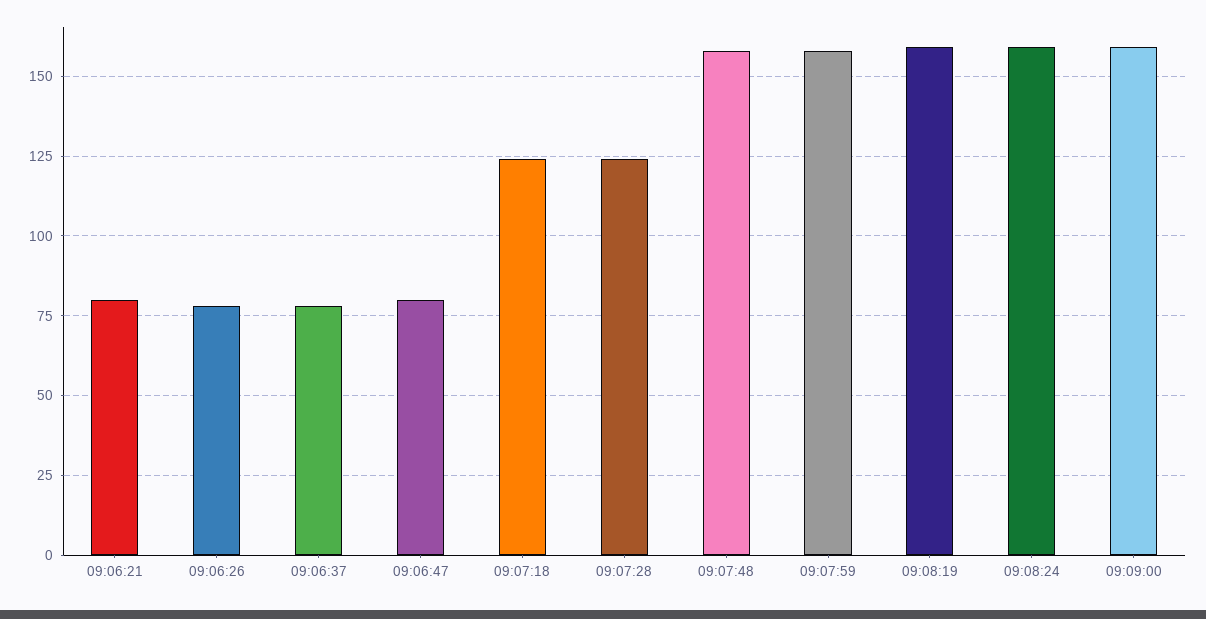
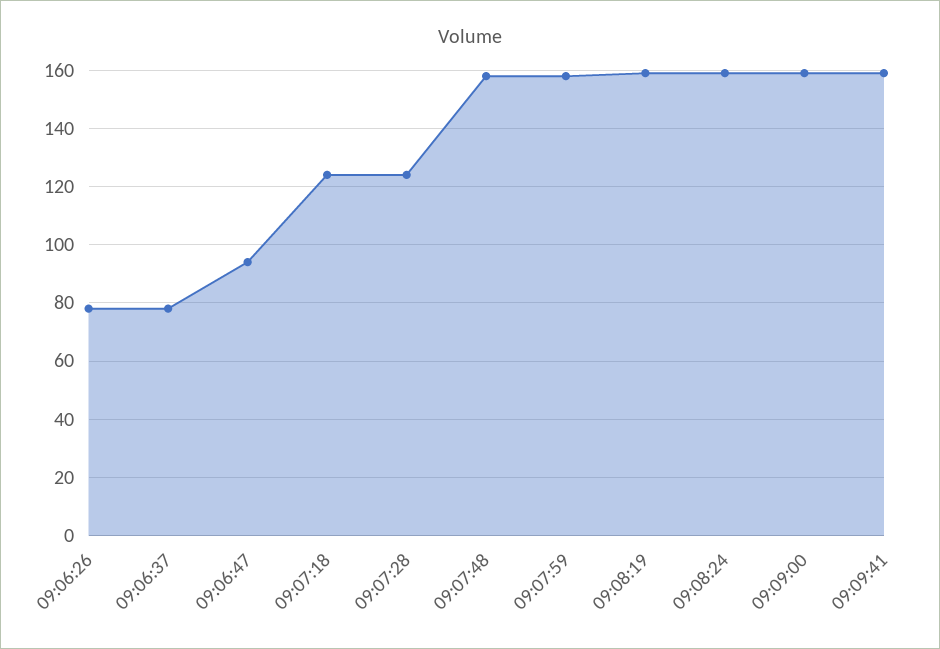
09:06:21: 80 -> none
09:06:47: 80 -> 95
09:09:41: none -> 160

